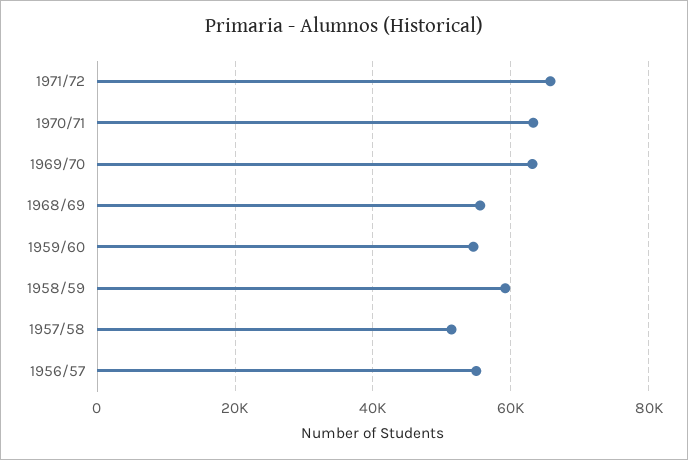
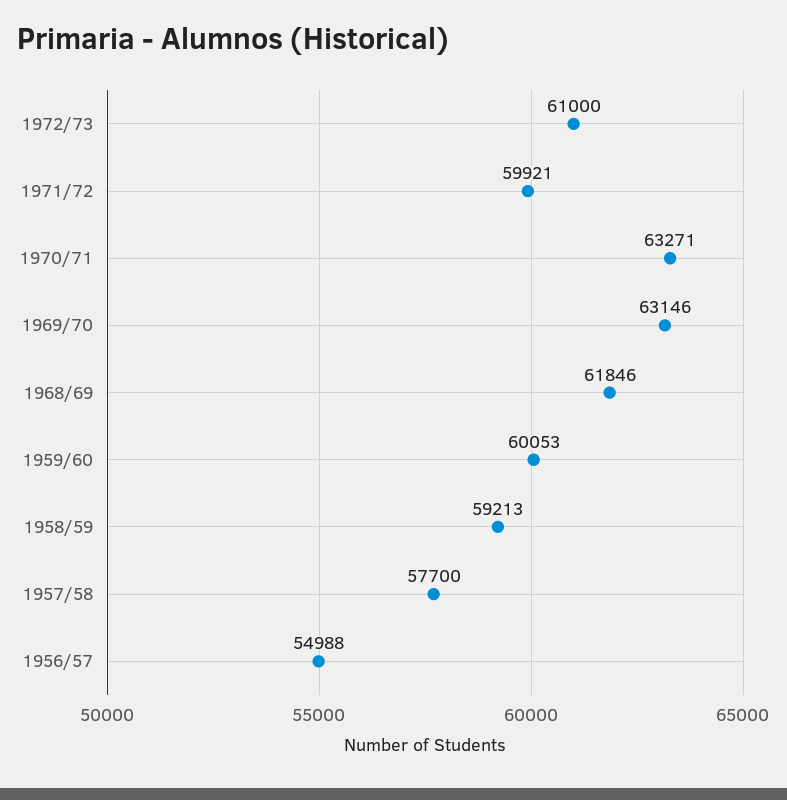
1971/72: 66000 -> 59921
1968/69: 56000 -> 61846
1959/60: 54000 -> 60053
1957/58: 52000 -> 57700
1972/73: none -> 61000

